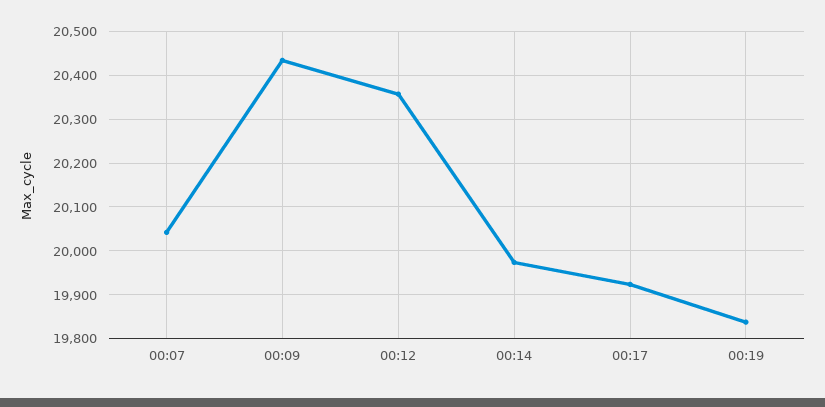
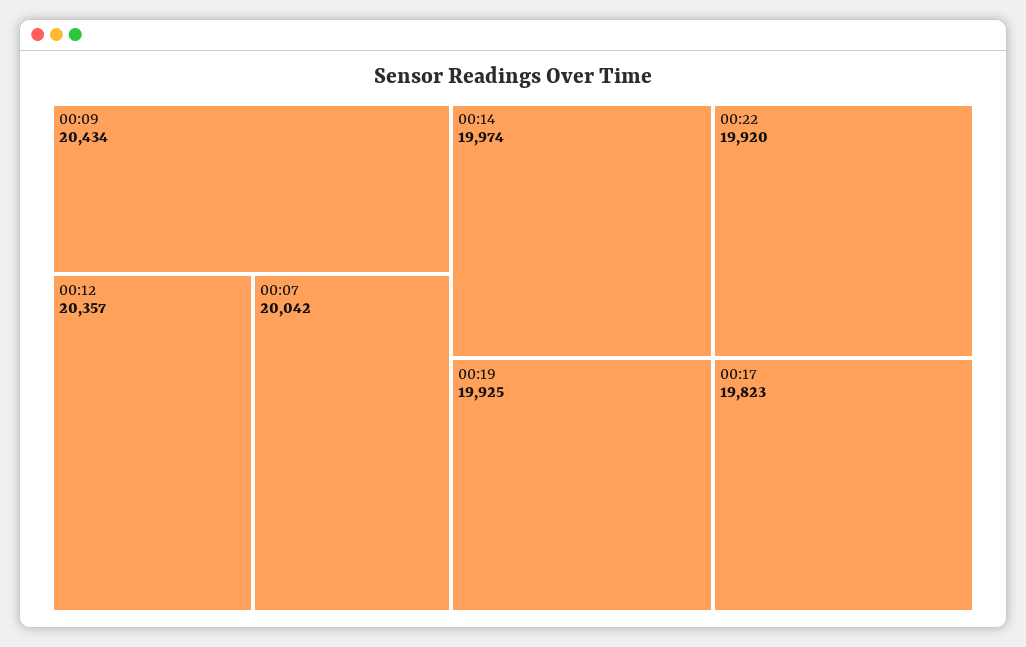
00:17: 19920 -> 19823
00:19: 19840 -> 19925
00:22: none -> 19920

